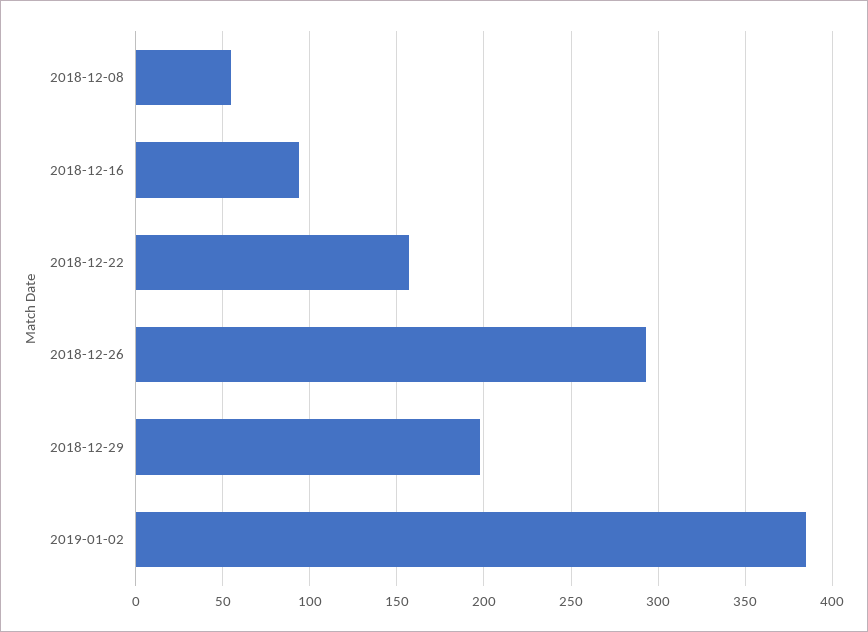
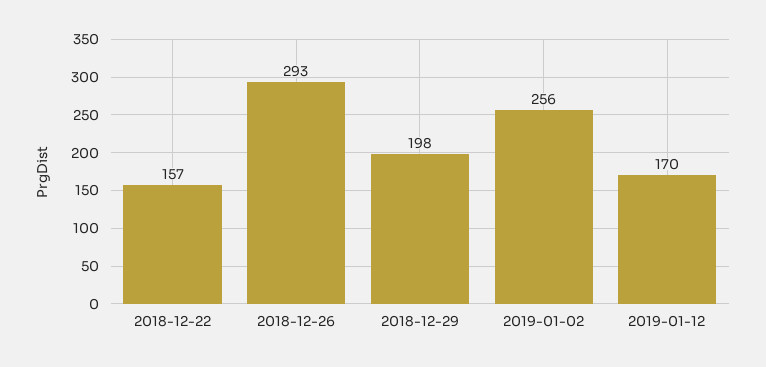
2018-12-08: 55 -> none
2018-12-16: 95 -> none
2019-01-02: 385 -> 256
2019-01-12: none -> 170

